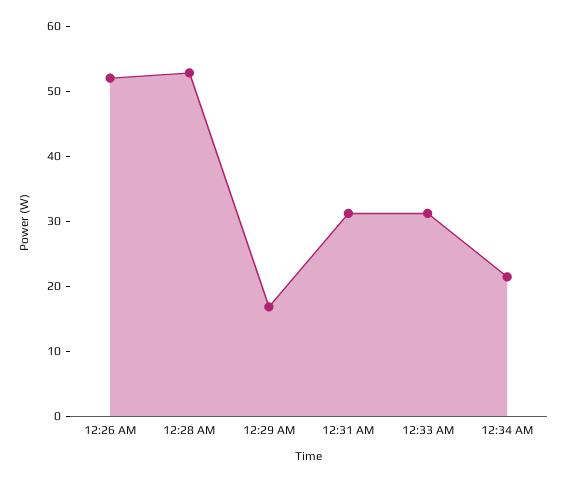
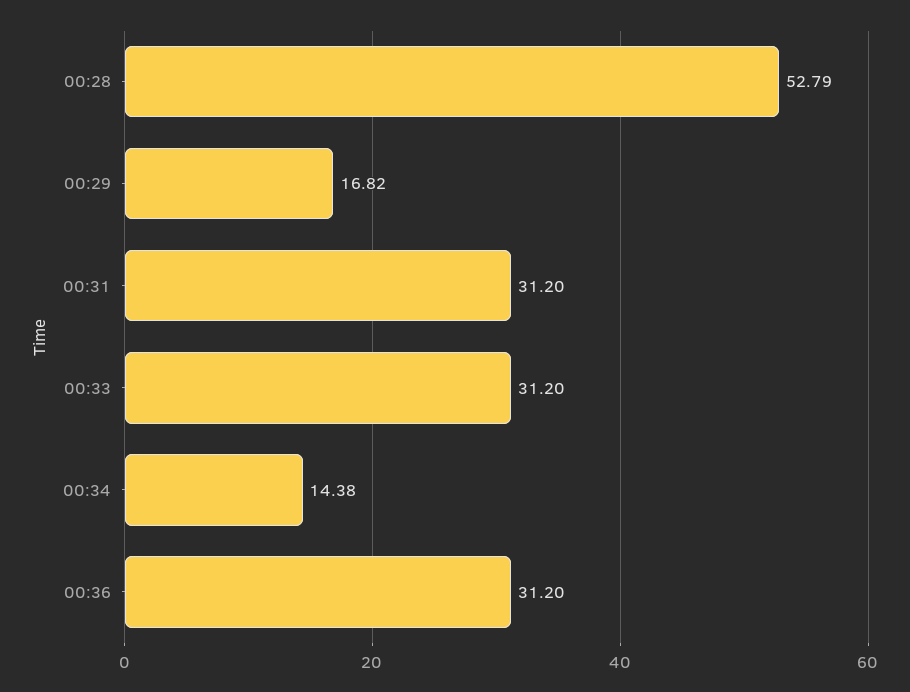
12:26 AM: 52 -> none
12:34 AM: 22 -> 14.38
00:36: none -> 31.2

